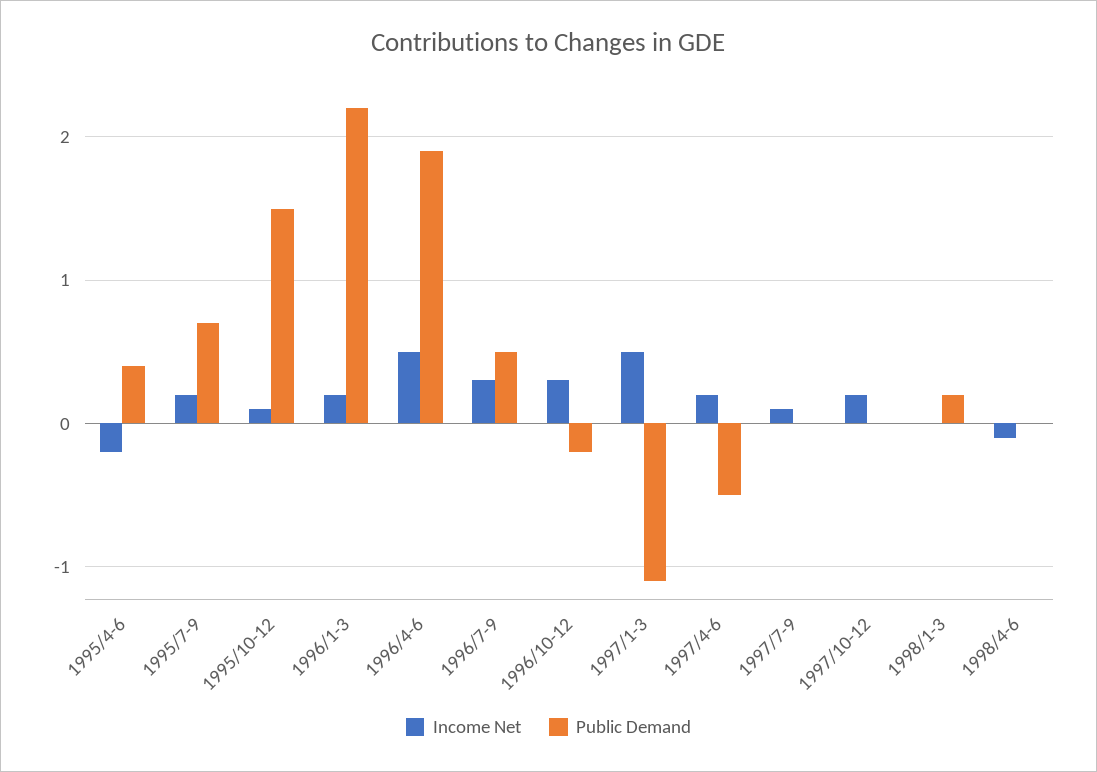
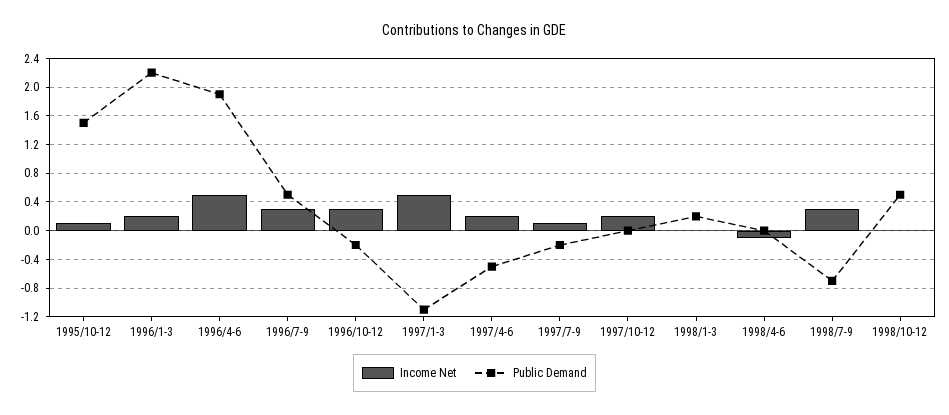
Income Net, 1995/4-6: -0.2 -> none
Public Demand, 1995/4-6: 0.4 -> none
Income Net, 1995/7-9: 0.2 -> none
Public Demand, 1995/7-9: 0.7 -> none
Public Demand, 1997/7-9: 0 -> -0.2
Income Net, 1998/7-9: none -> 0.3
Public Demand, 1998/7-9: none -> -0.7
Income Net, 1998/10-12: none -> 0
Public Demand, 1998/10-12: none -> 0.5

